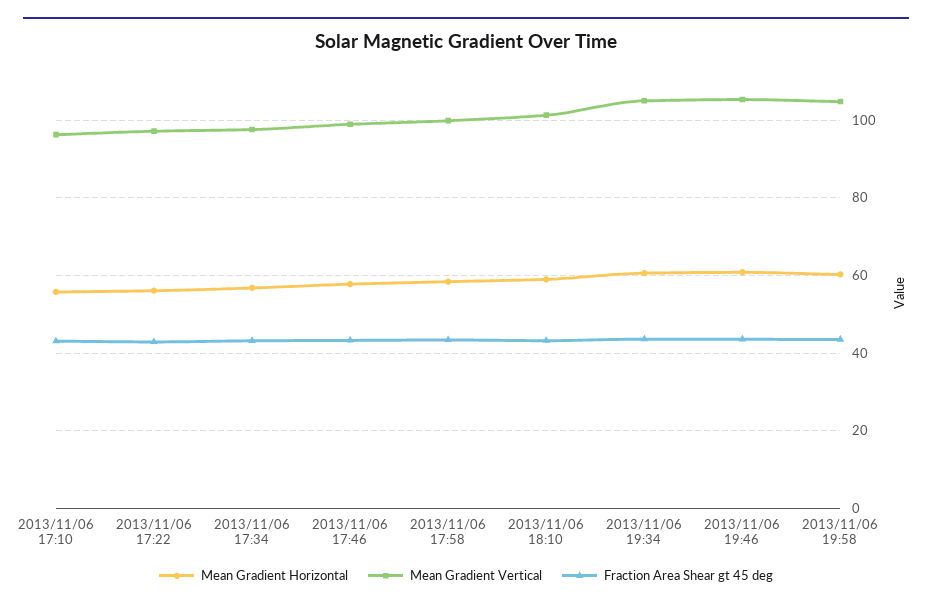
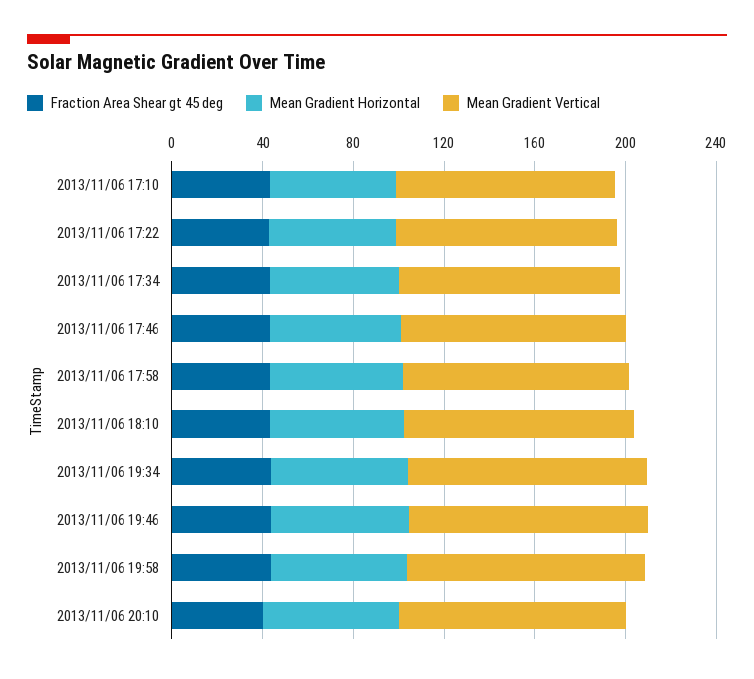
Fraction Area Shear gt 45 deg, 2013/11/06 20:10: none -> 40
Mean Gradient Horizontal, 2013/11/06 20:10: none -> 60
Mean Gradient Vertical, 2013/11/06 20:10: none -> 100

